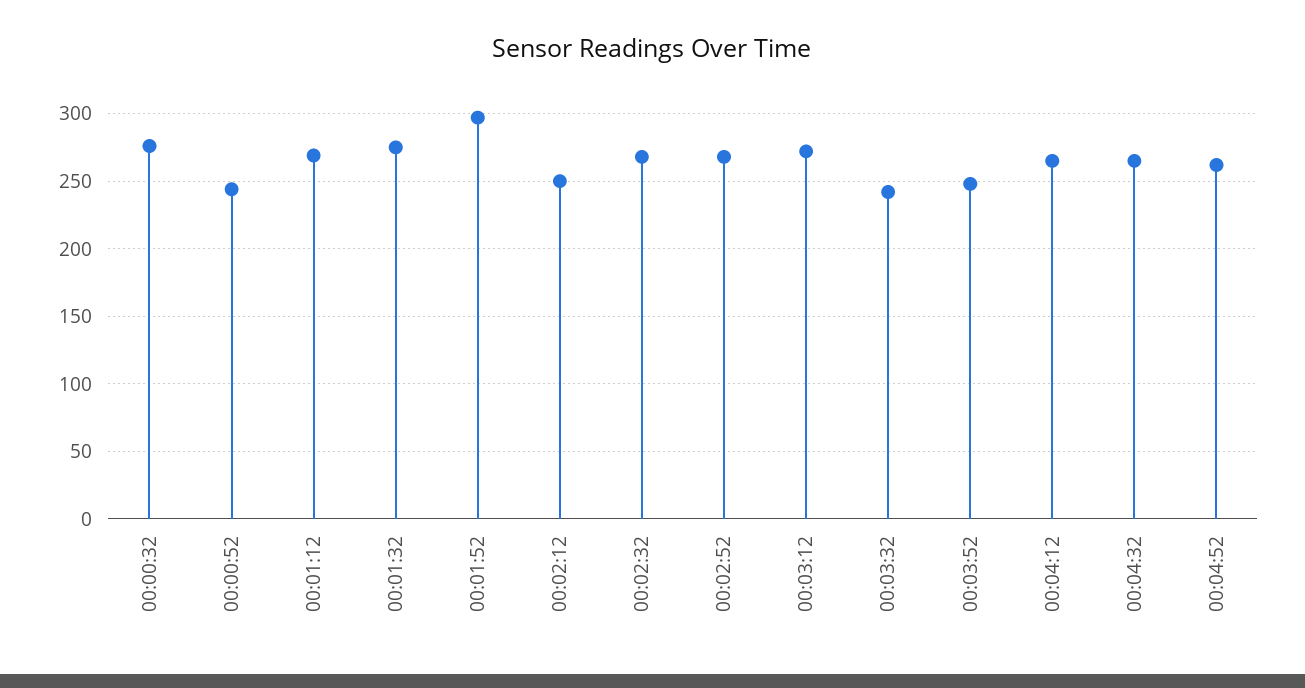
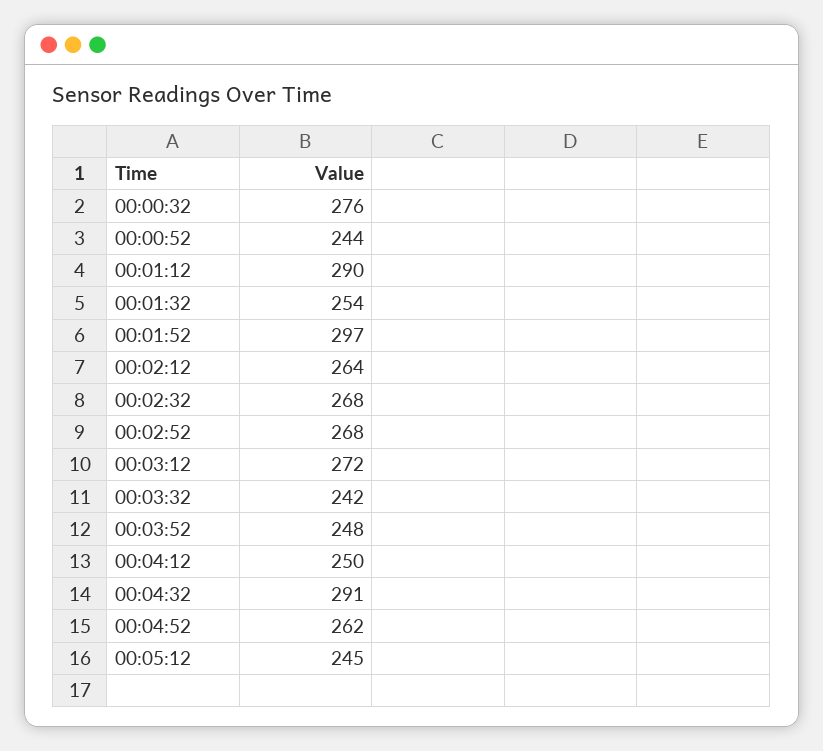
00:01:12: 270 -> 290
00:01:32: 275 -> 254
00:02:12: 250 -> 264
00:04:12: 265 -> 250
00:04:32: 265 -> 291
00:05:12: none -> 245

